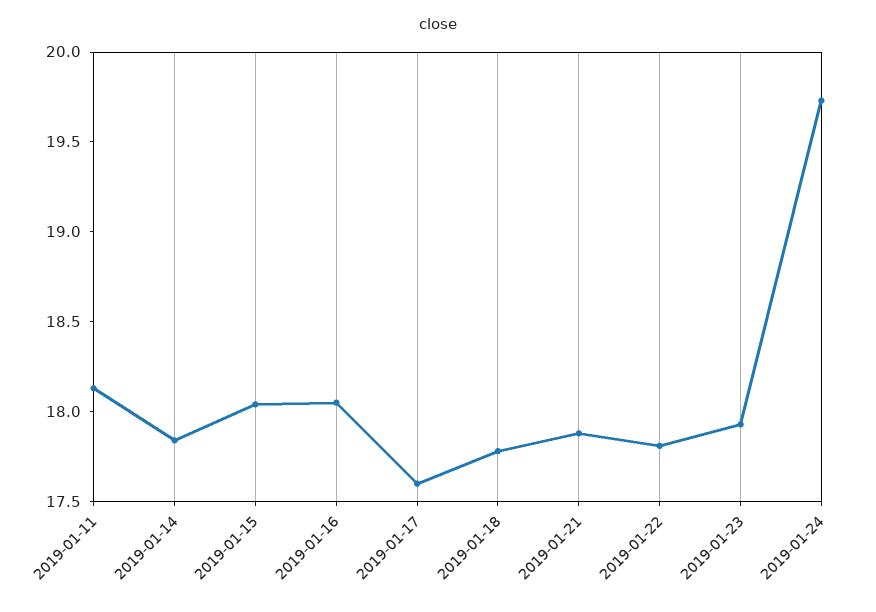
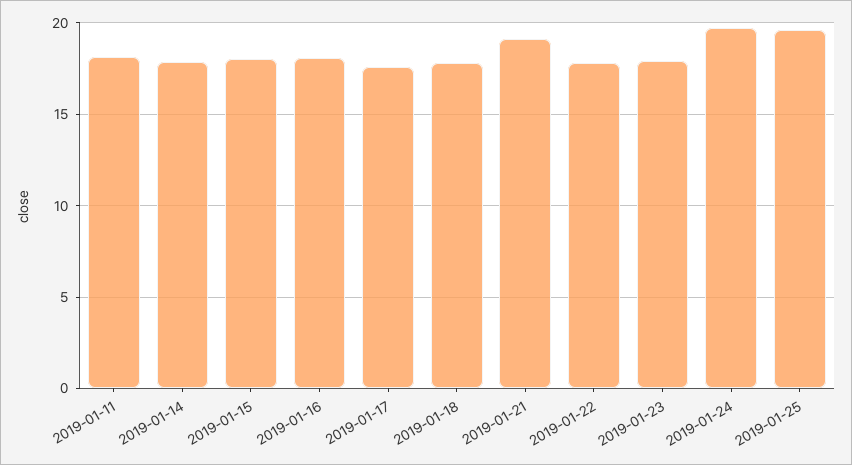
2019-01-21: 17.9 -> 19
2019-01-25: none -> 19.5

